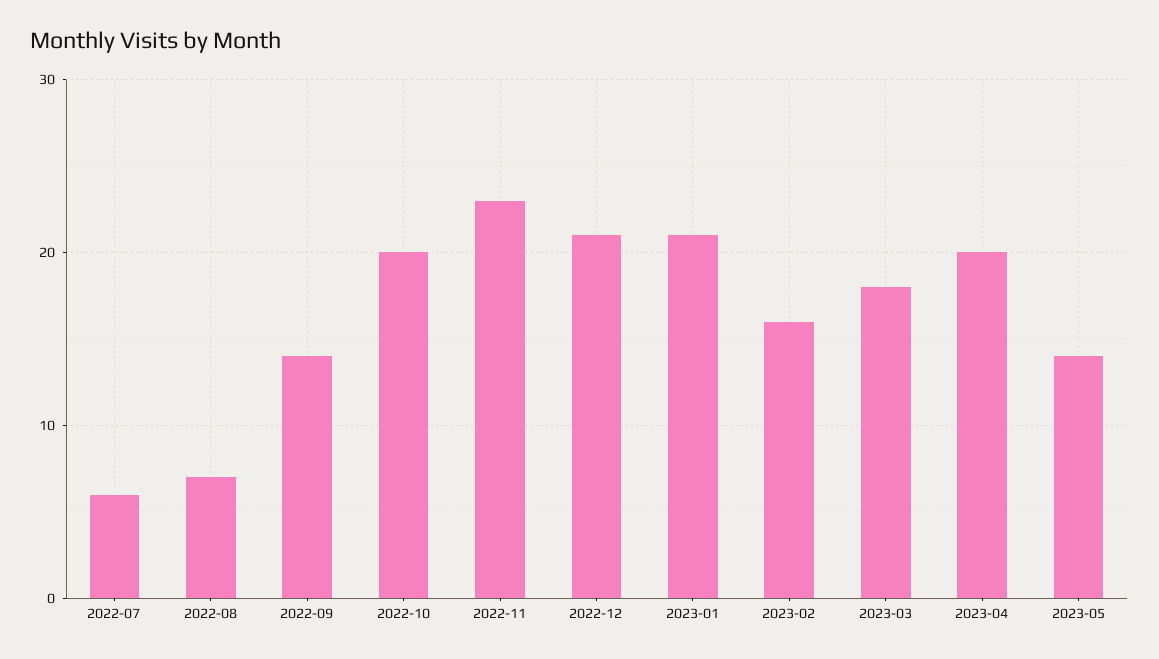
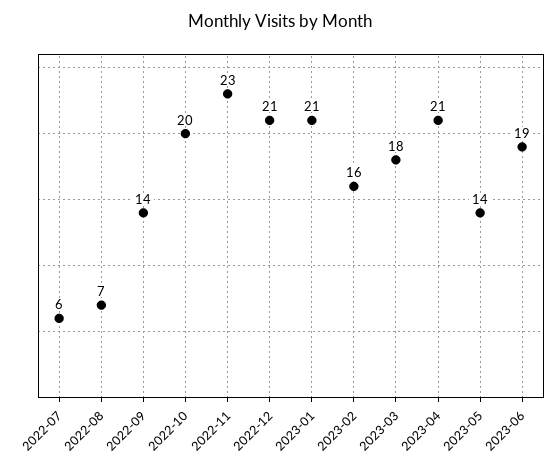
2023-04: 20 -> 21
2023-06: none -> 19

